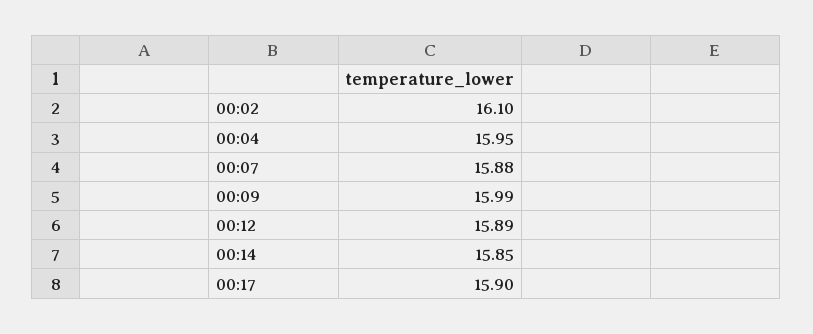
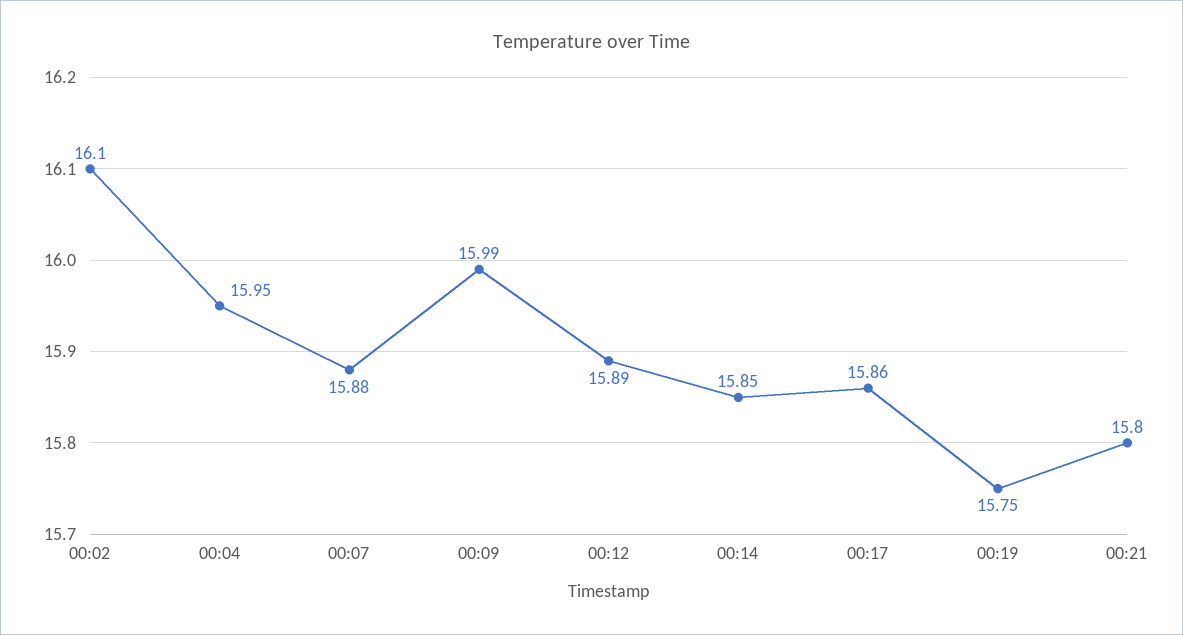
00:17: 15.9 -> 15.86
00:19: none -> 15.75
00:21: none -> 15.8

